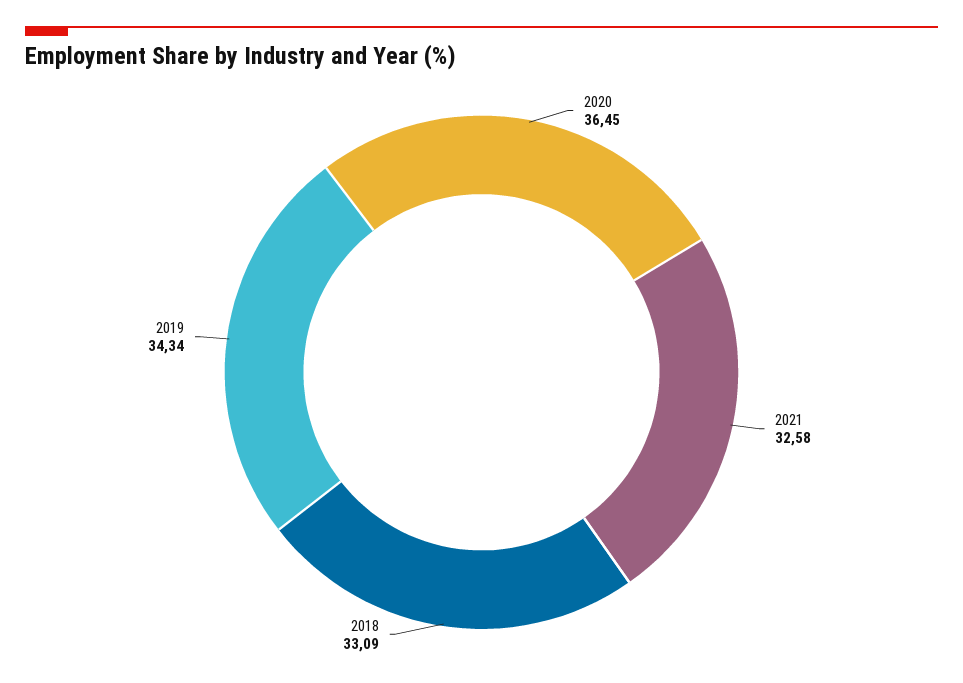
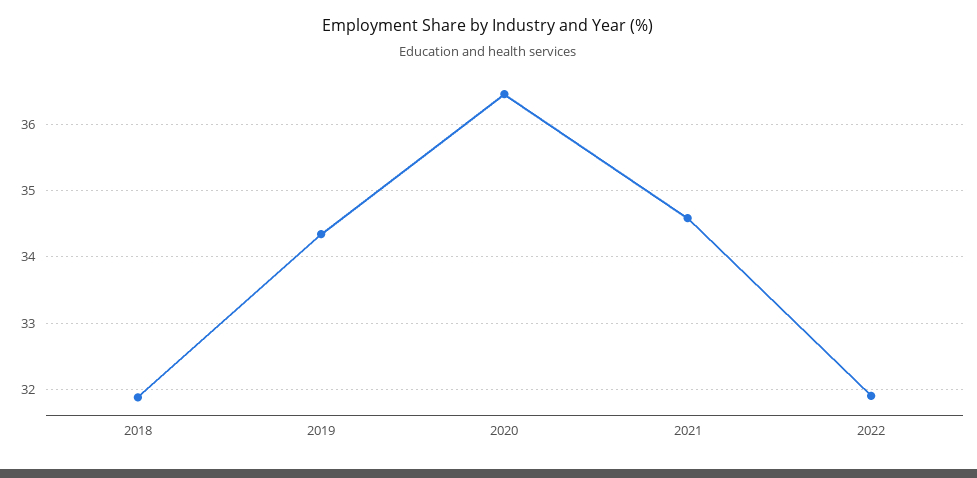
2021: 32.58 -> 34.6
2018: 33.09 -> 31.9
2022: none -> 31.9

